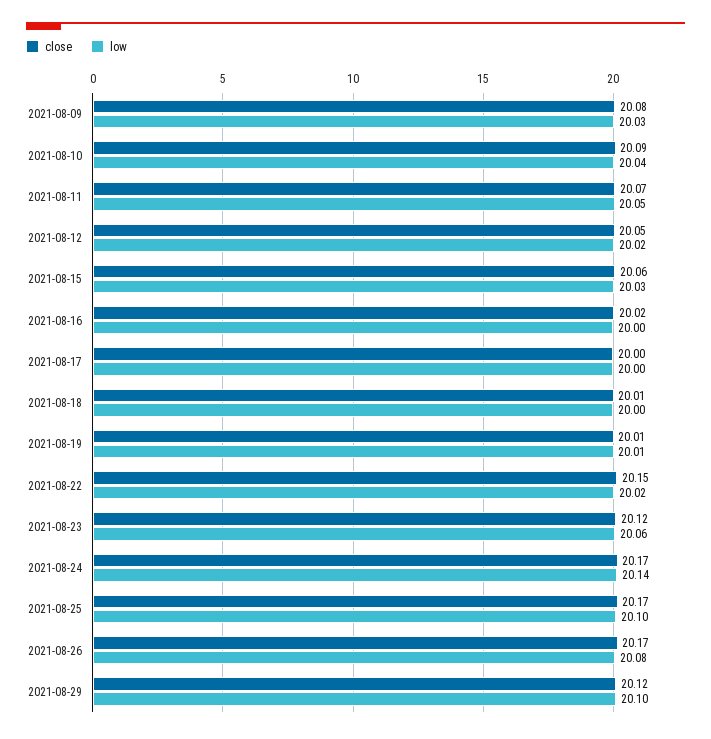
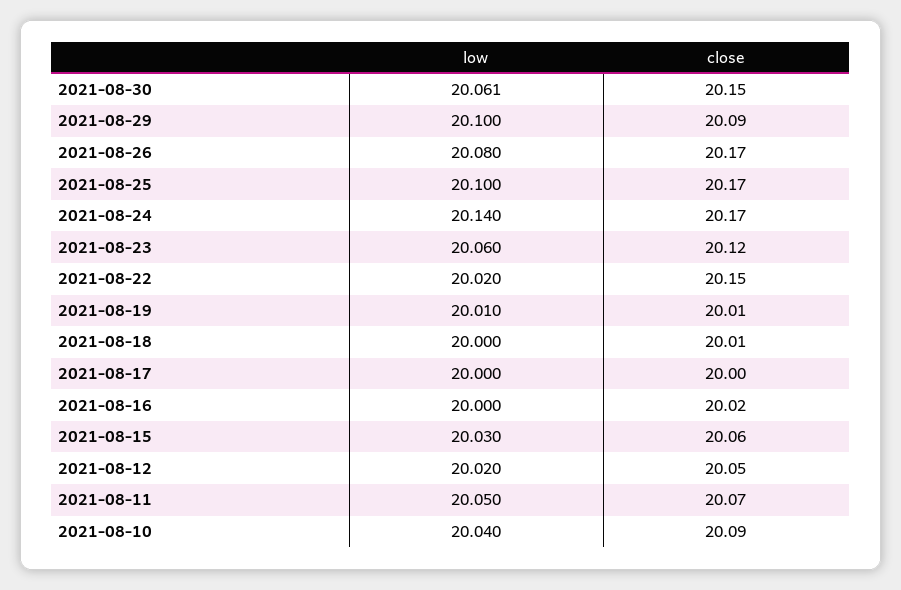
close, 2021-08-09: 20.08 -> none
low, 2021-08-09: 20.03 -> none
close, 2021-08-29: 20.12 -> 20.09
low, 2021-08-30: none -> 20.061
close, 2021-08-30: none -> 20.15

